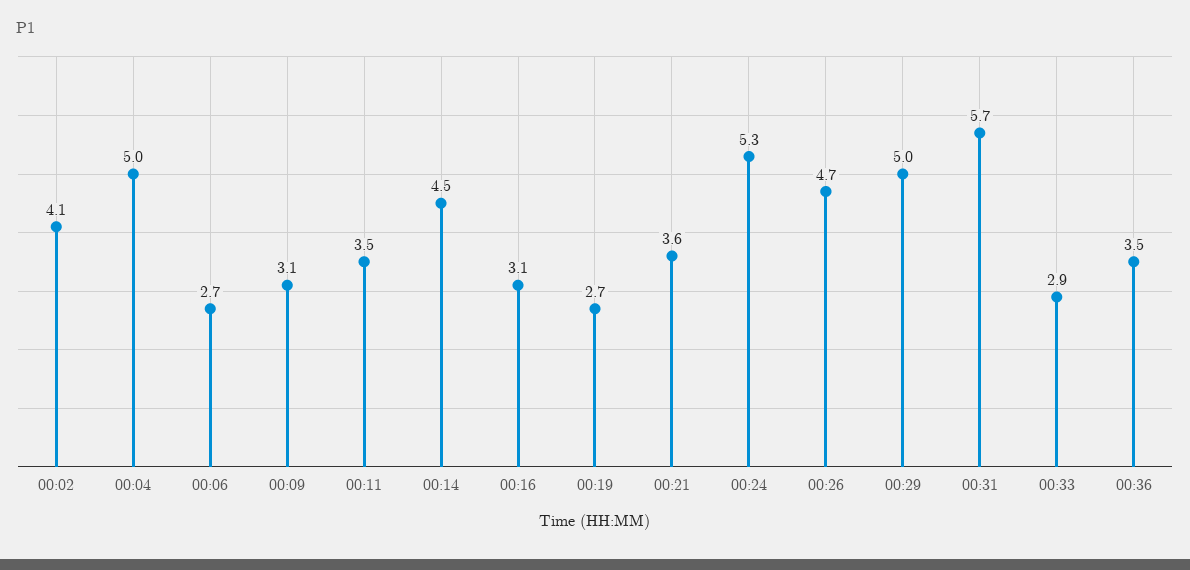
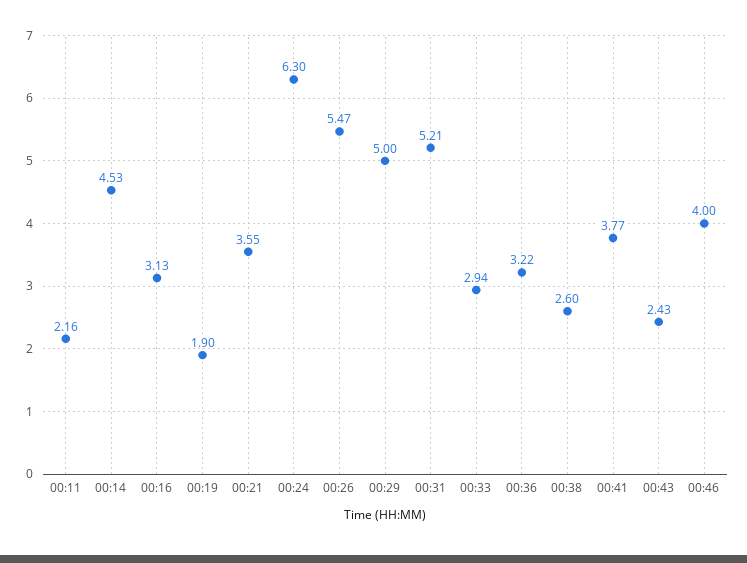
00:02: 4.1 -> none
00:04: 5 -> none
00:06: 2.7 -> none
00:09: 3.1 -> none
00:11: 3.5 -> 2.16
00:19: 2.7 -> 1.9
00:24: 5.3 -> 6.3
00:26: 4.7 -> 5.47
00:31: 5.7 -> 5.21
00:36: 3.5 -> 3.22
00:38: none -> 2.6
00:41: none -> 3.77
00:43: none -> 2.43
00:46: none -> 4

